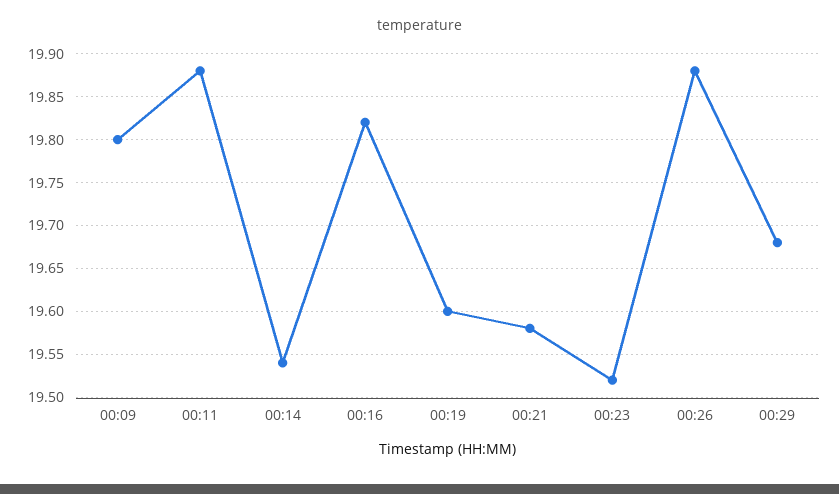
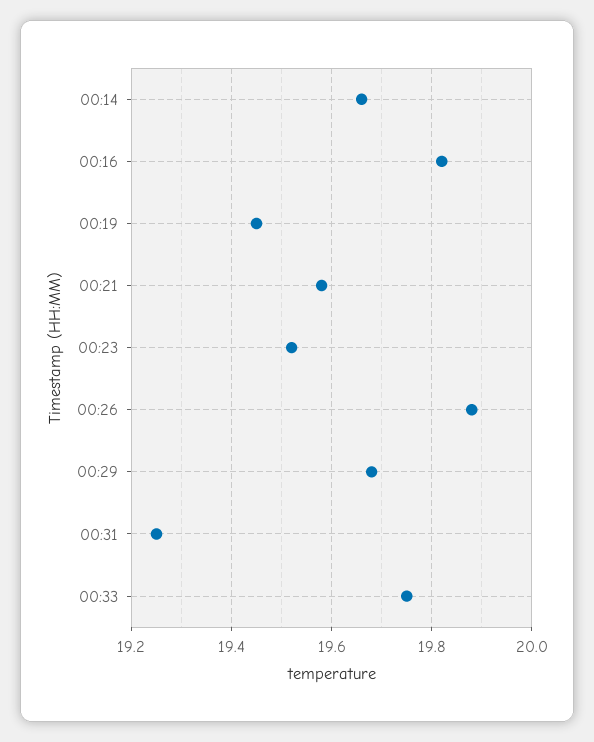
00:09: 19.8 -> none
00:11: 19.88 -> none
00:14: 19.54 -> 19.65
00:19: 19.6 -> 19.45
00:31: none -> 19.25
00:33: none -> 19.75

